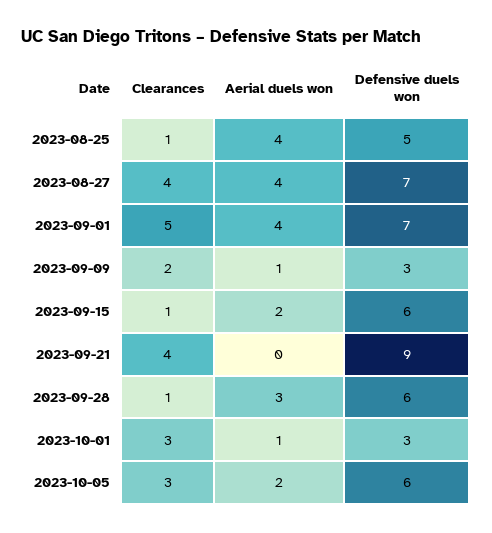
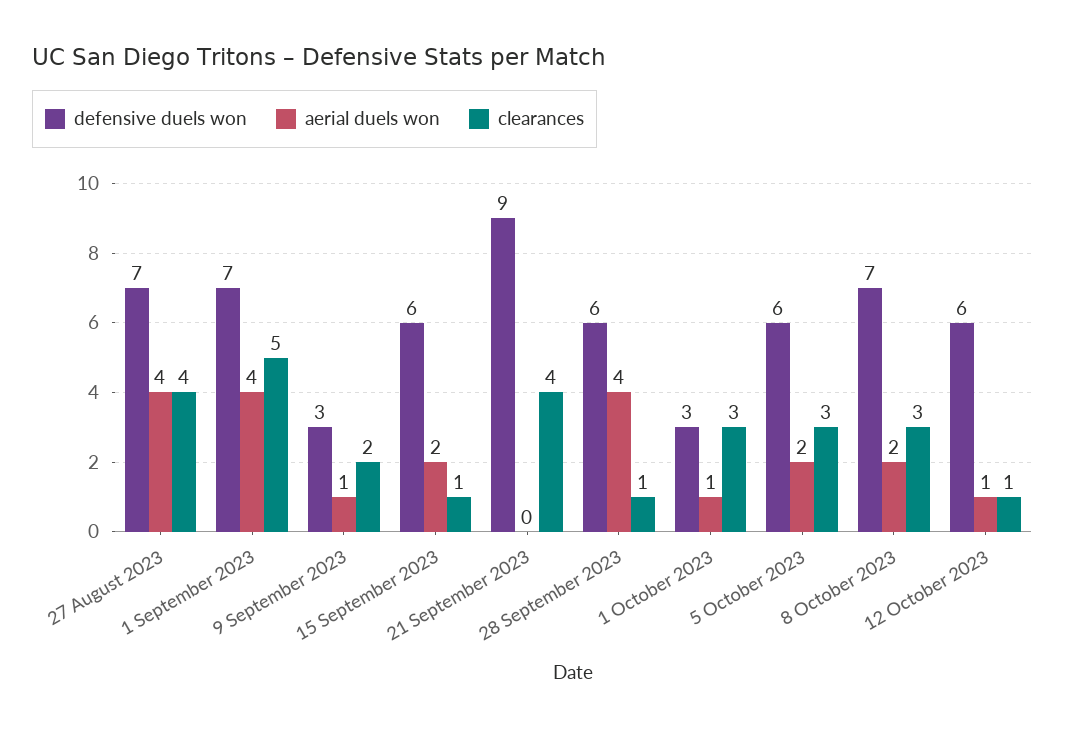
Clearances, 2023-08-25: 1 -> none
Aerial duels won, 2023-08-25: 4 -> none
Defensive duels won, 2023-08-25: 5 -> none
Aerial duels won, 2023-09-28: 3 -> 4
Defensive duels won, 8 October 2023: none -> 7
Aerial duels won, 8 October 2023: none -> 2
Clearances, 8 October 2023: none -> 3
Defensive duels won, 12 October 2023: none -> 6
Aerial duels won, 12 October 2023: none -> 1
Clearances, 12 October 2023: none -> 1

